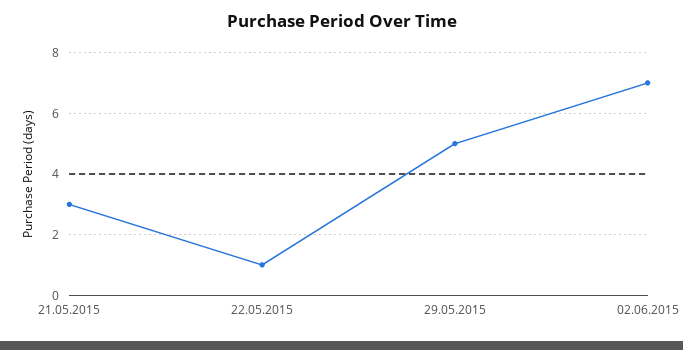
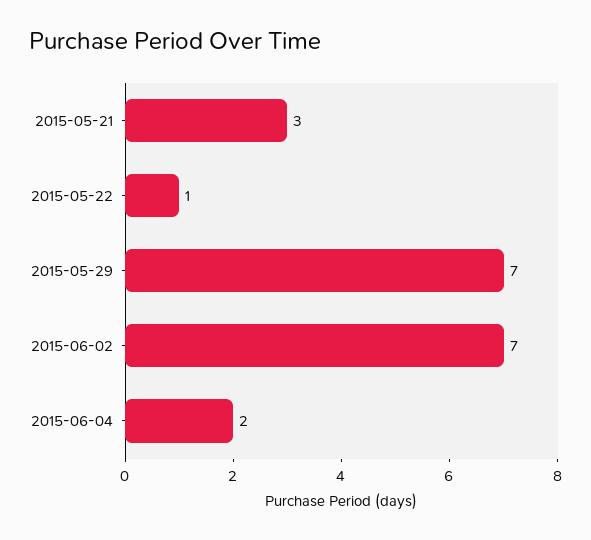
29.05.2015: 5 -> 7
2015-06-04: none -> 2

